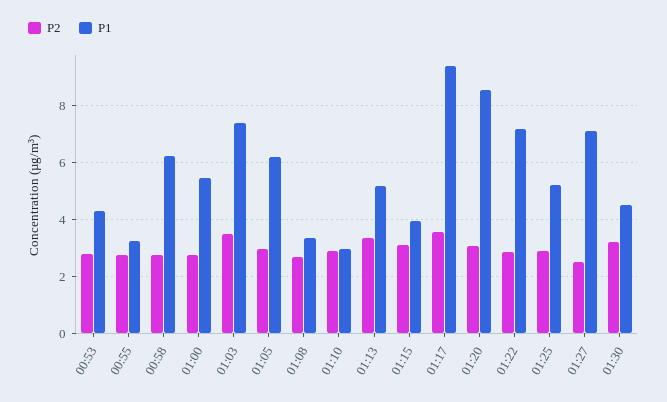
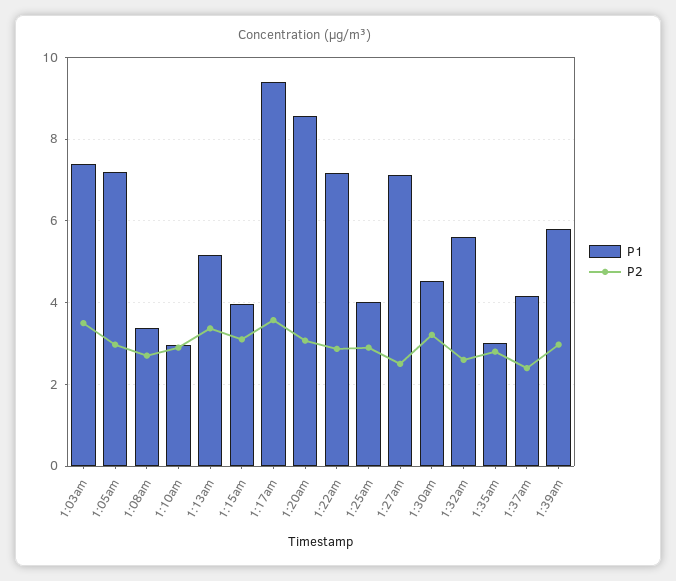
P2, 00:53: 2.75 -> none
P1, 00:53: 4.25 -> none
P2, 00:55: 2.75 -> none
P1, 00:55: 3.25 -> none
P2, 00:58: 2.75 -> none
P1, 00:58: 6.25 -> none
P2, 01:00: 2.75 -> none
P1, 01:00: 5.5 -> none
P1, 01:05: 6.25 -> 7.2
P1, 01:25: 5.25 -> 4
P1, 1:32am: none -> 5.6
P2, 1:32am: none -> 2.6
P1, 1:35am: none -> 3
P2, 1:35am: none -> 2.8
P1, 1:37am: none -> 4.2
P2, 1:37am: none -> 2.4
P1, 1:39am: none -> 5.8
P2, 1:39am: none -> 3

